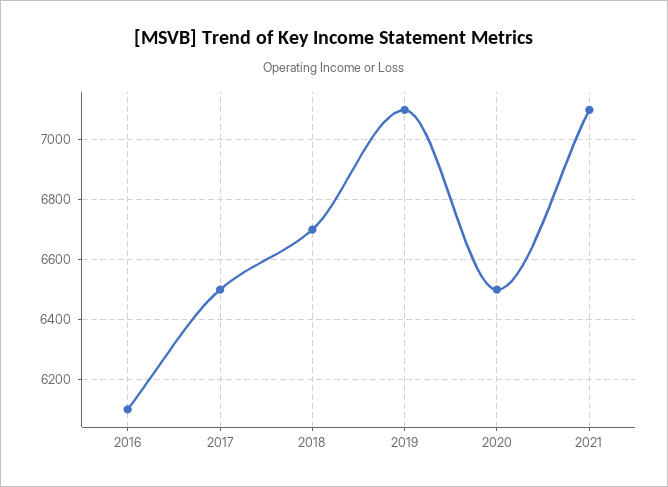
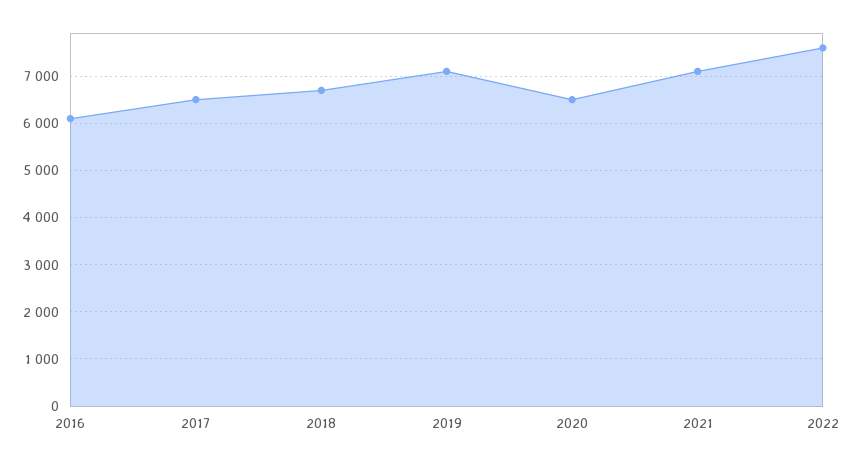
2022: none -> 7600

